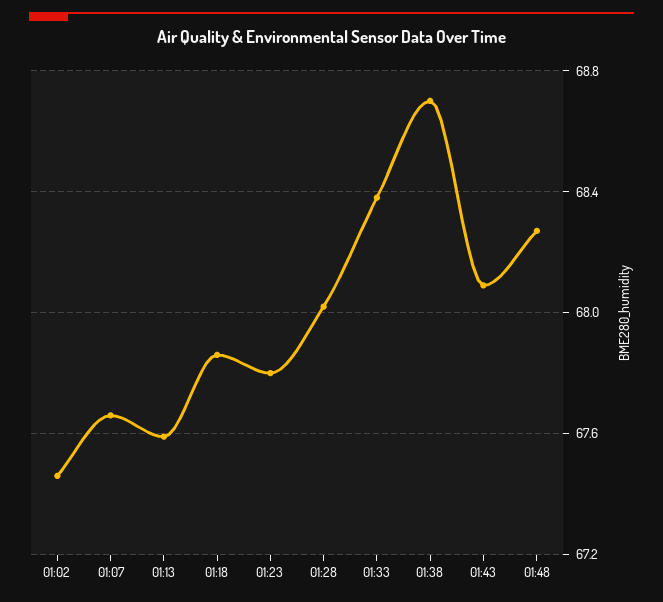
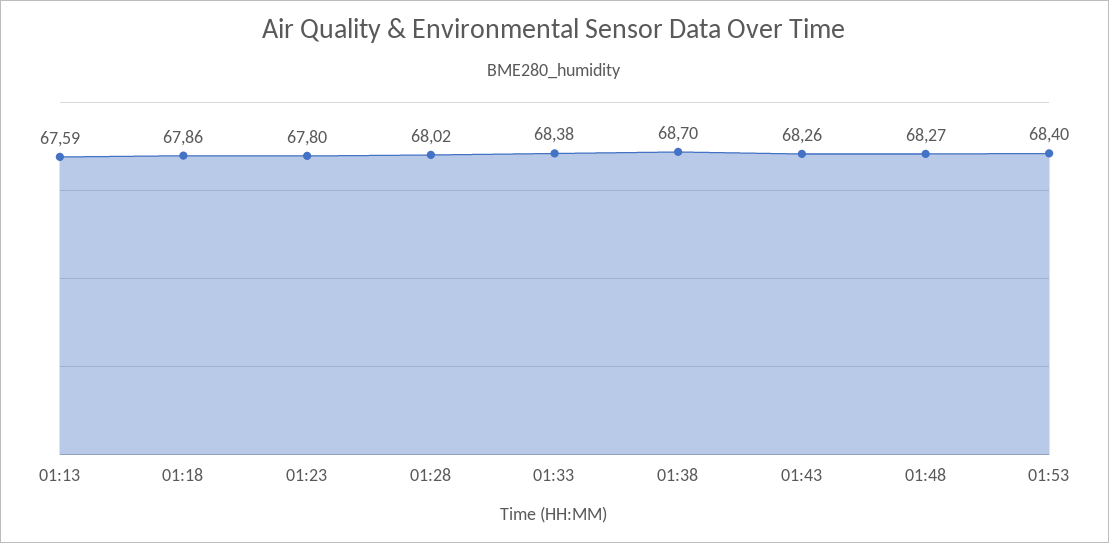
01:02: 67.45 -> none
01:07: 67.65 -> none
01:43: 68.1 -> 68.26
01:53: none -> 68.4

